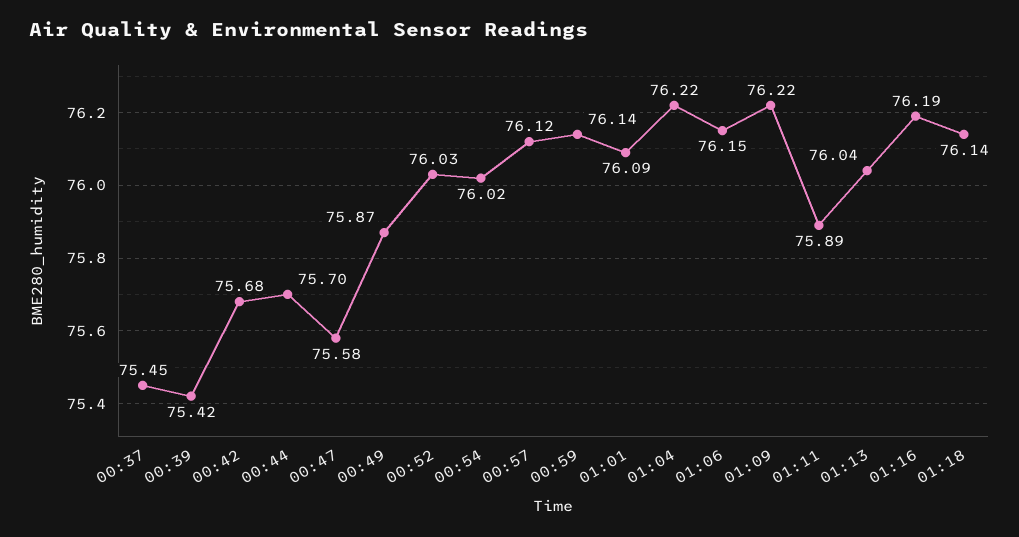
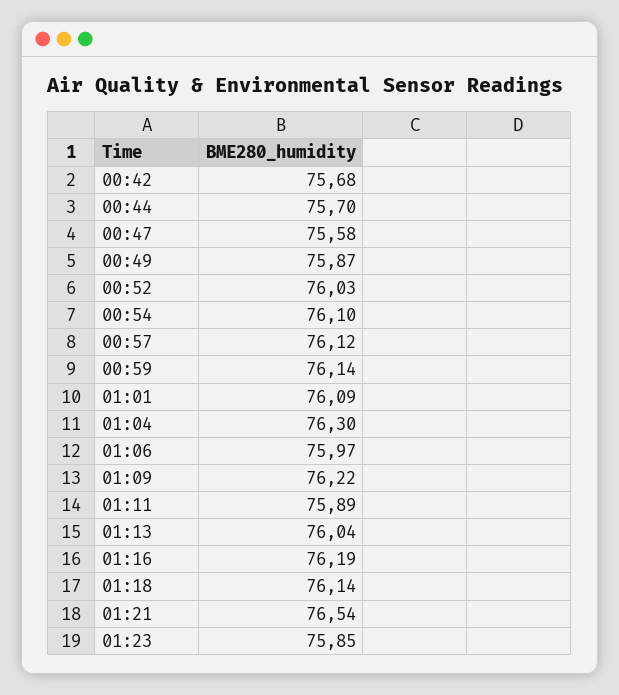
00:37: 75.45 -> none
00:39: 75.42 -> none
00:54: 76.02 -> 76.1
01:04: 76.22 -> 76.3
01:06: 76.15 -> 75.97
01:21: none -> 76.54
01:23: none -> 75.85

